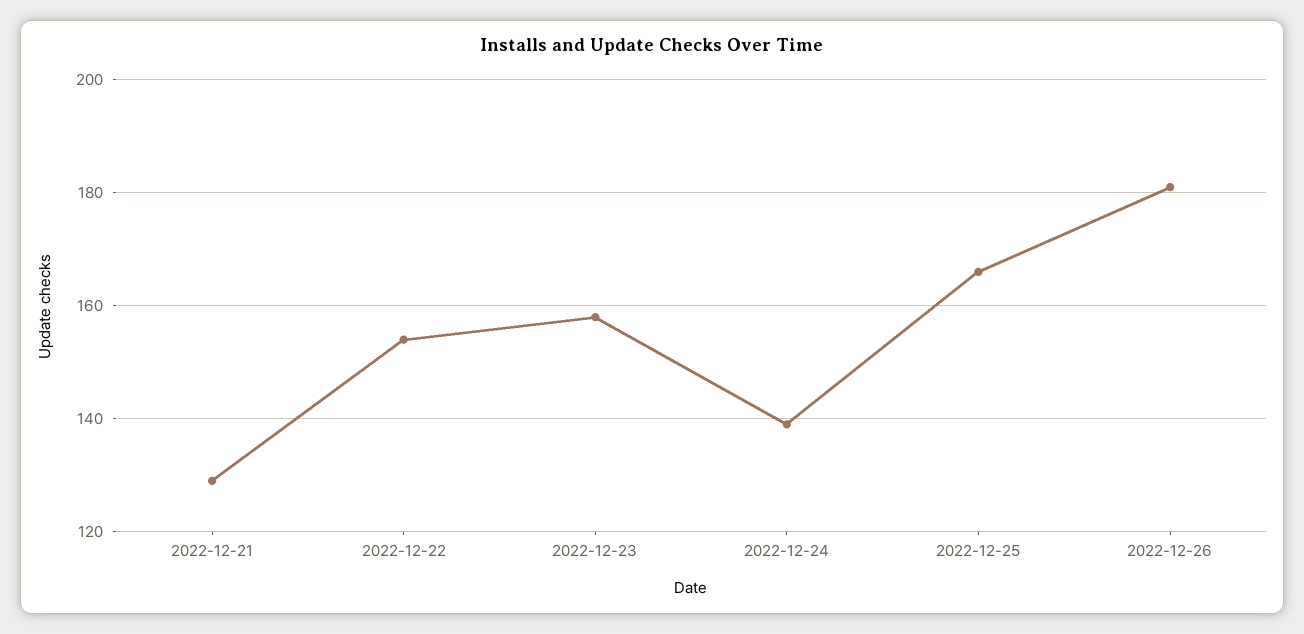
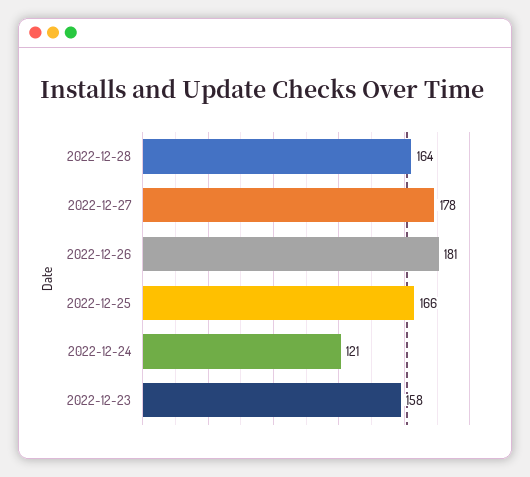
2022-12-21: 130 -> none
2022-12-22: 155 -> none
2022-12-24: 140 -> 121
2022-12-28: none -> 164
2022-12-27: none -> 178

